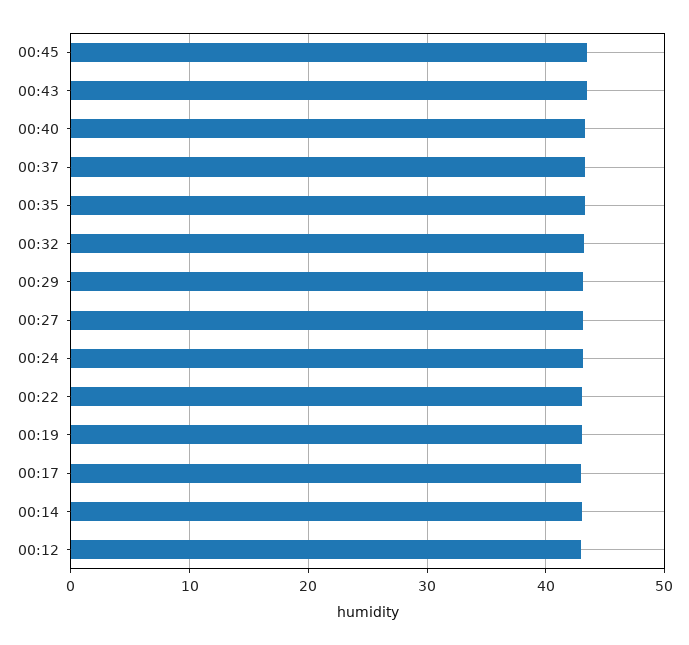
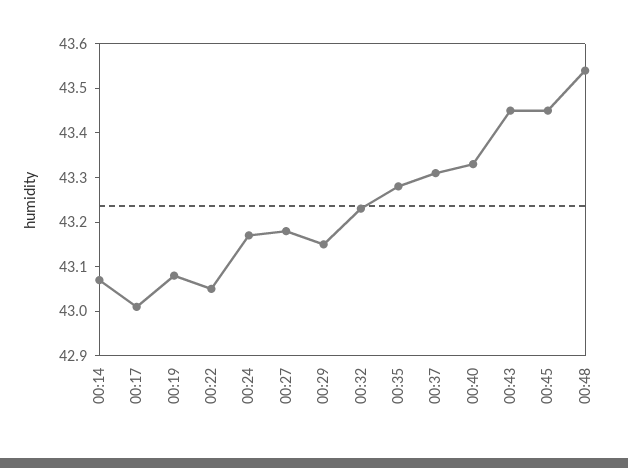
00:12: 43 -> none
00:48: none -> 43.55

